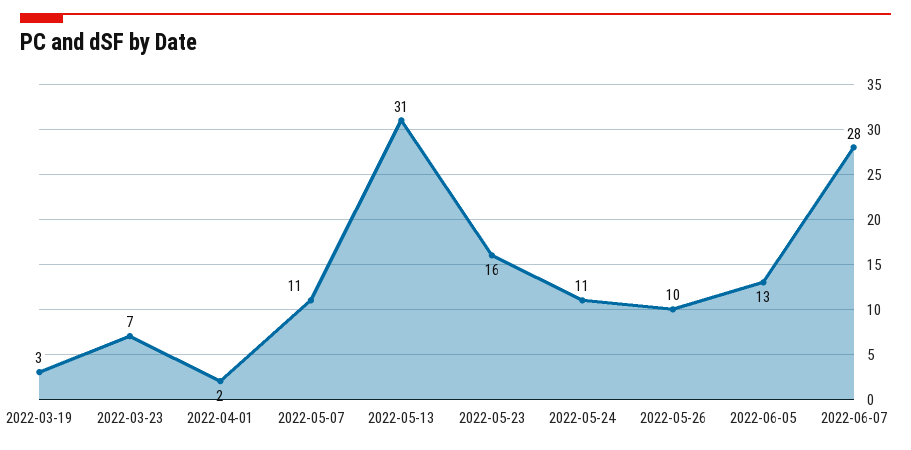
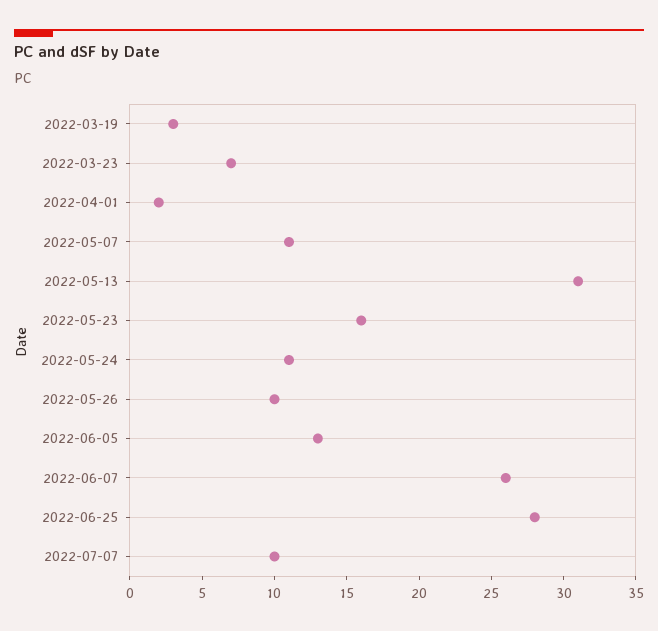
2022-06-07: 28 -> 26
2022-06-25: none -> 28
2022-07-07: none -> 10

